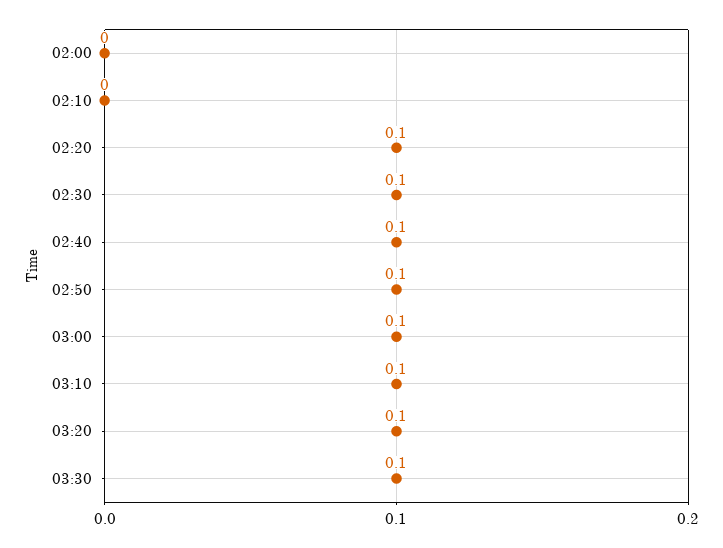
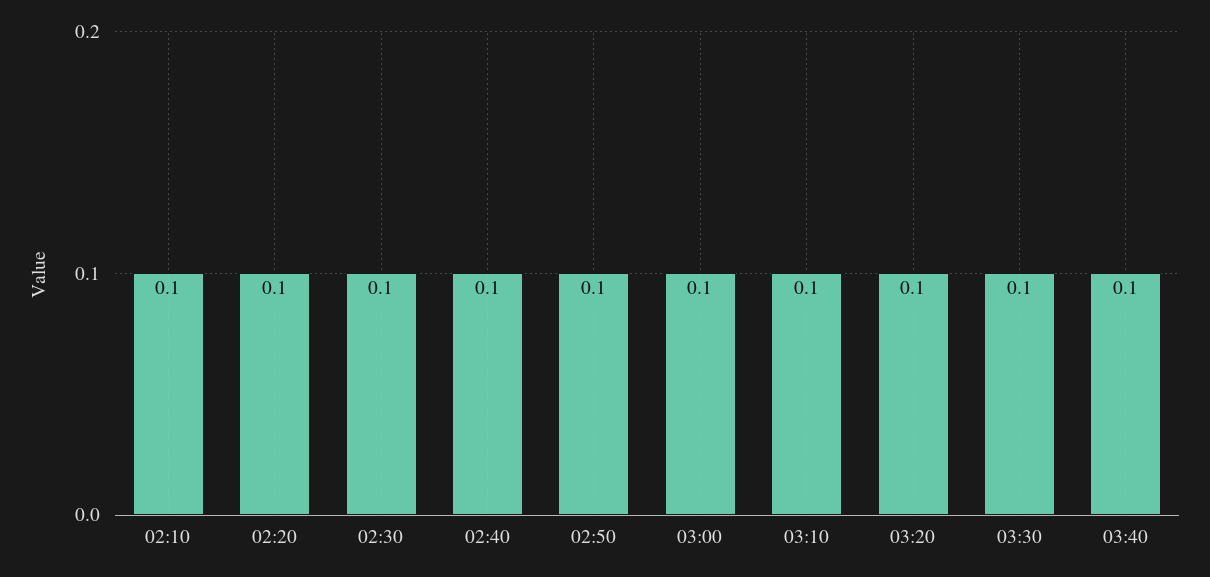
02:00: 0 -> none
02:10: 0 -> 0.1
03:40: none -> 0.1

